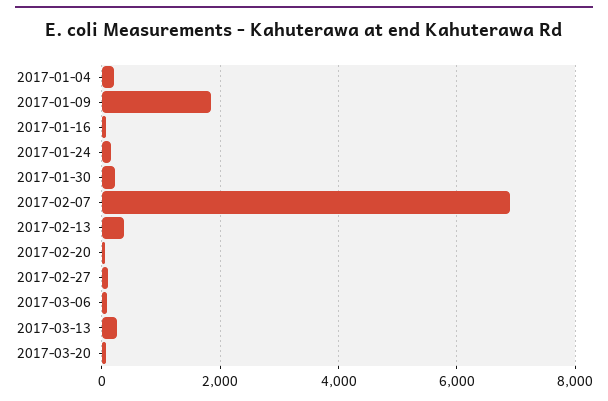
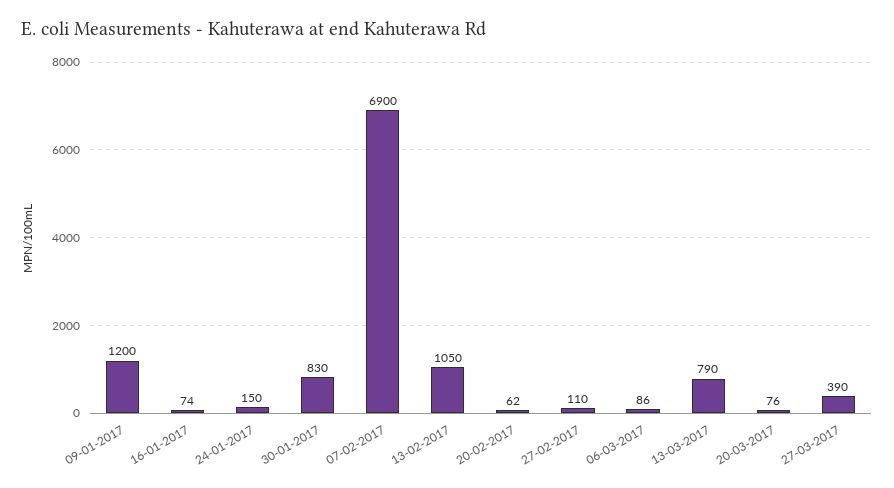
2017-01-04: 200 -> none
2017-01-09: 1800 -> 1200
2017-01-30: 200 -> 830
2017-02-13: 400 -> 1050
2017-03-13: 200 -> 790
27-03-2017: none -> 390

